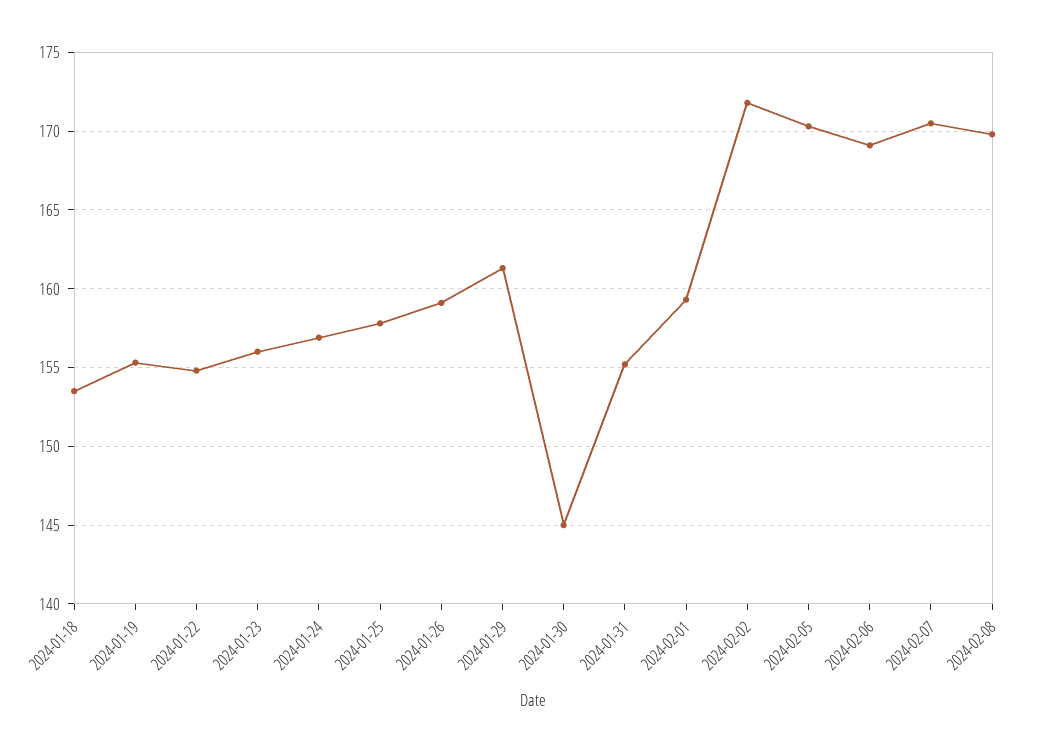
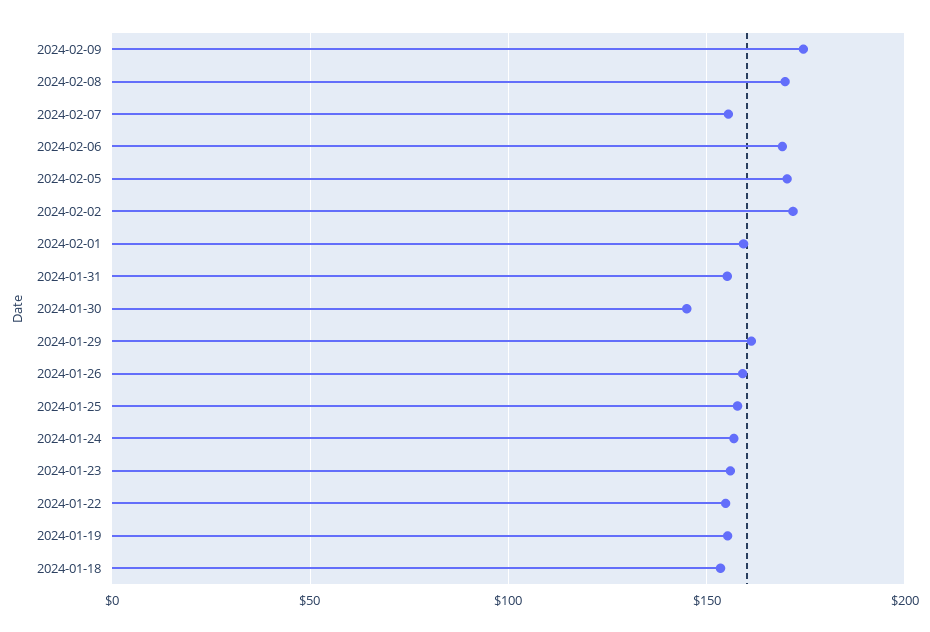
2024-02-07: 170.5 -> 155
2024-02-09: none -> 175

